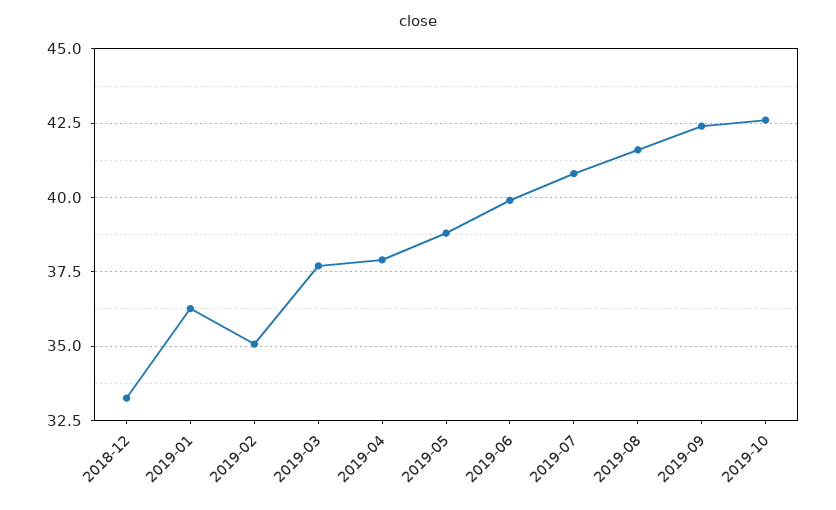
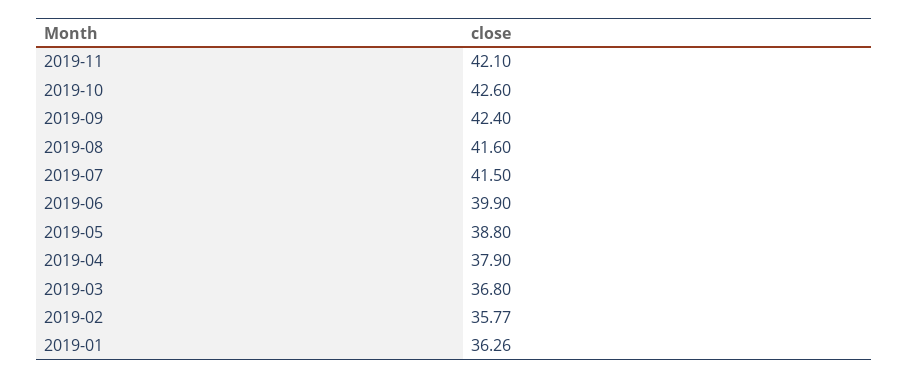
2018-12: 33.25 -> none
2019-02: 35 -> 35.77
2019-03: 37.75 -> 36.8
2019-07: 40.75 -> 41.5
2019-11: none -> 42.1

